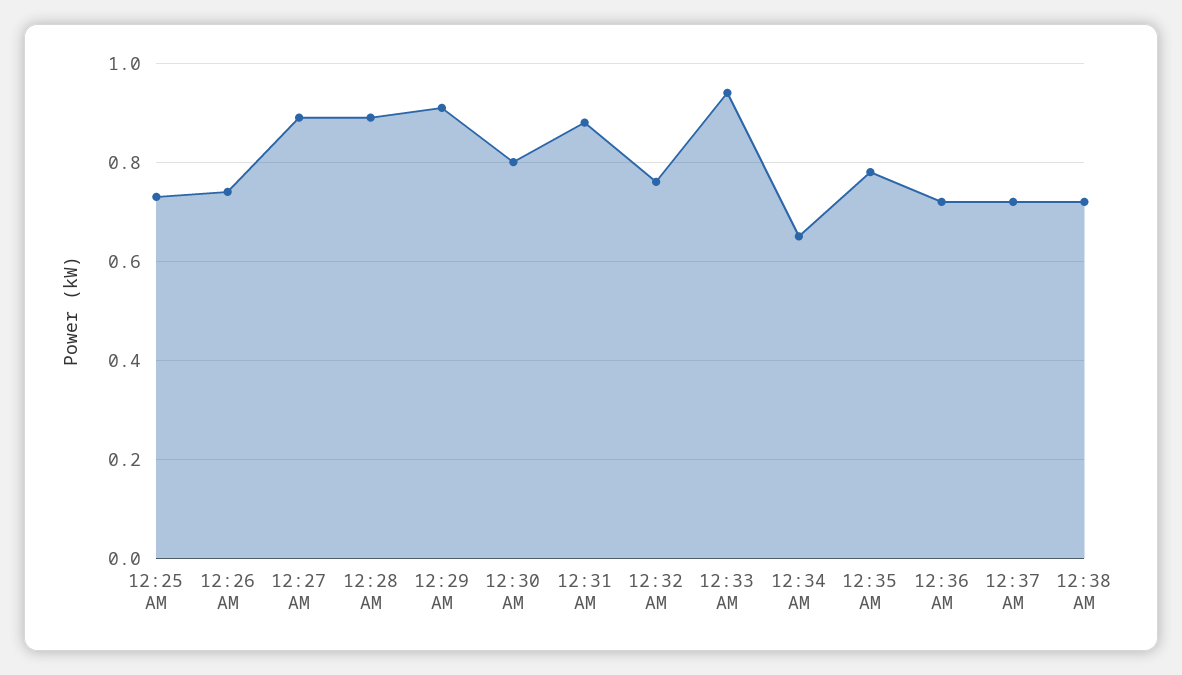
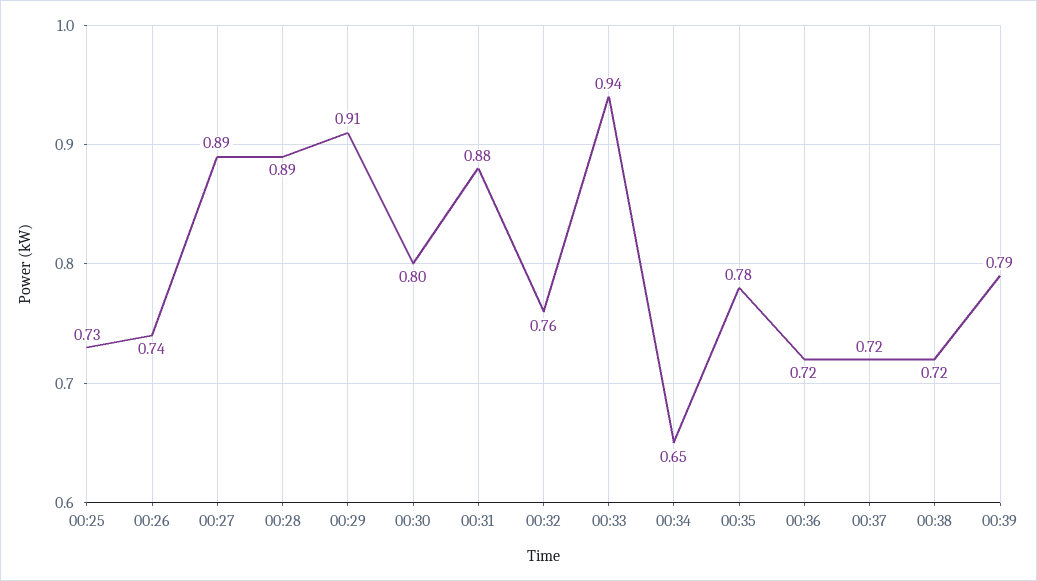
00:39: none -> 0.79

